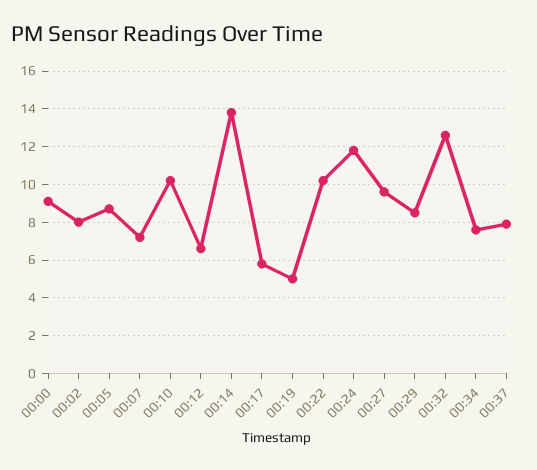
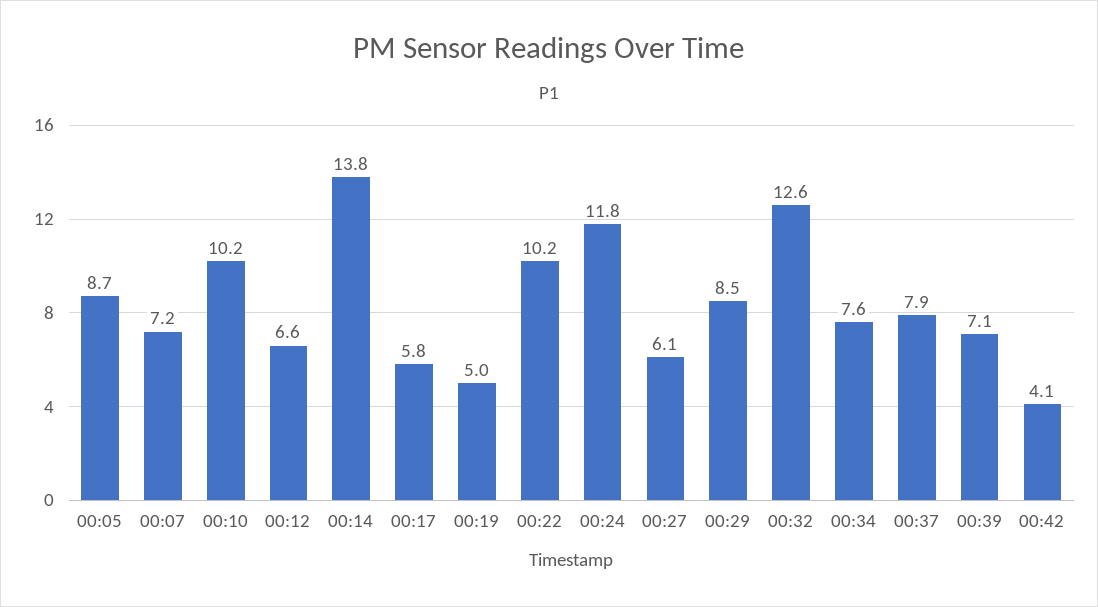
00:00: 9 -> none
00:02: 8 -> none
00:27: 9.5 -> 6.1
00:39: none -> 7.1
00:42: none -> 4.1

